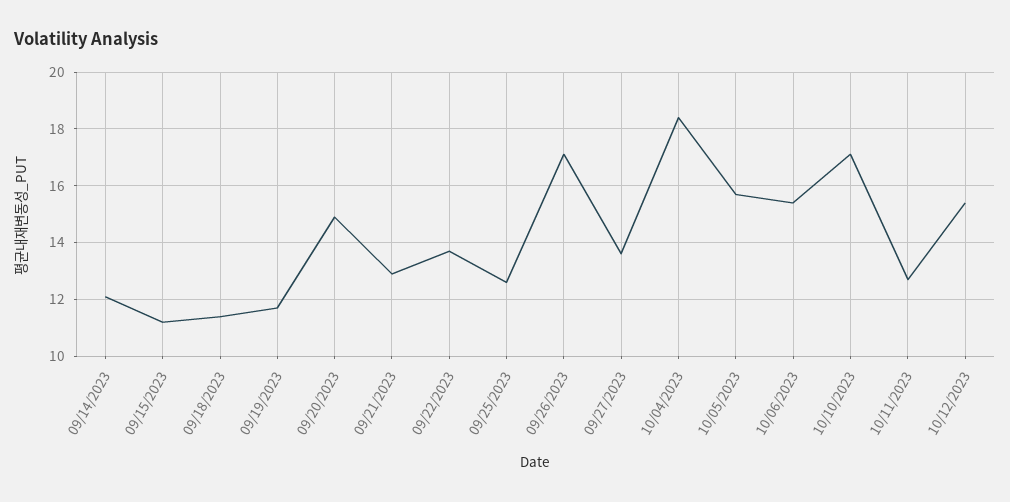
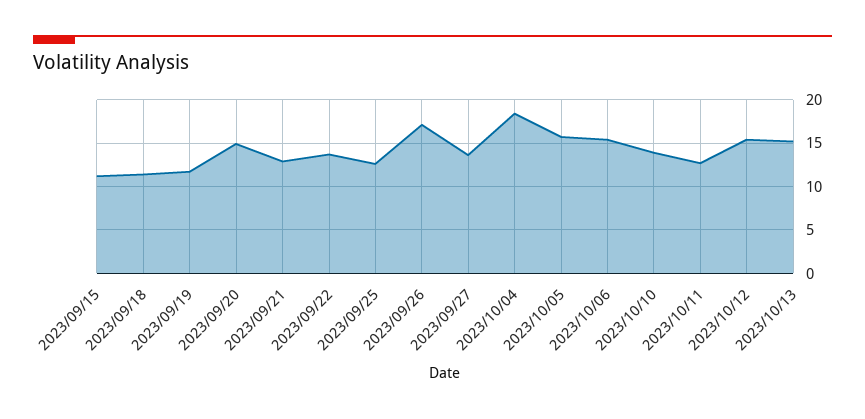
09/14/2023: 12 -> none
10/10/2023: 17 -> 14
2023/10/13: none -> 15

